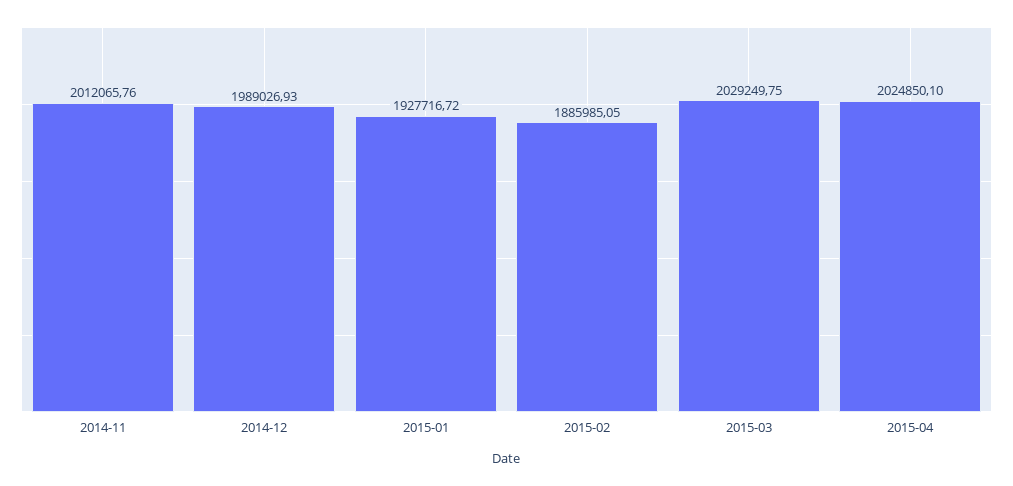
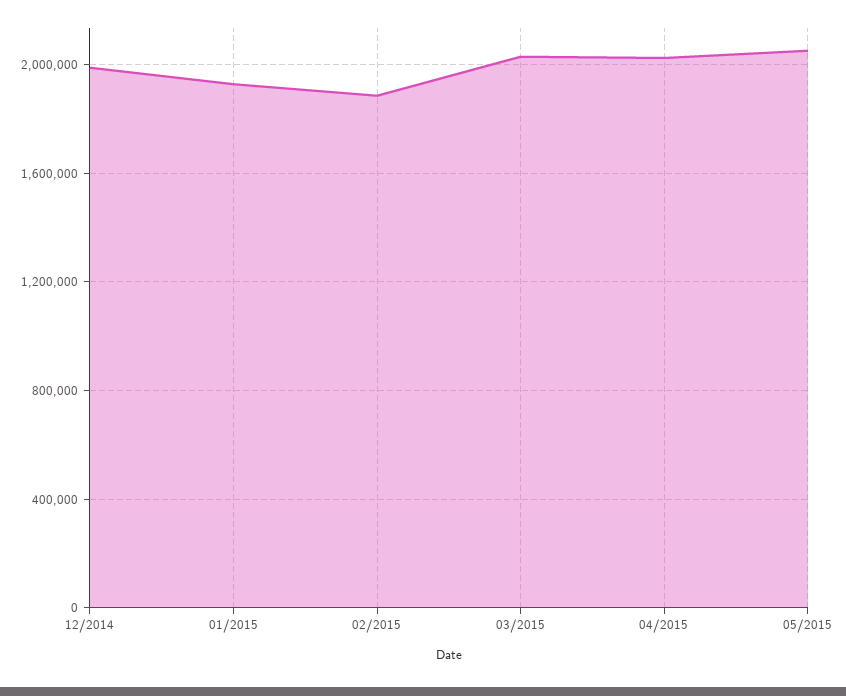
2014-11: 2012065.76 -> none
05/2015: none -> 2050000

